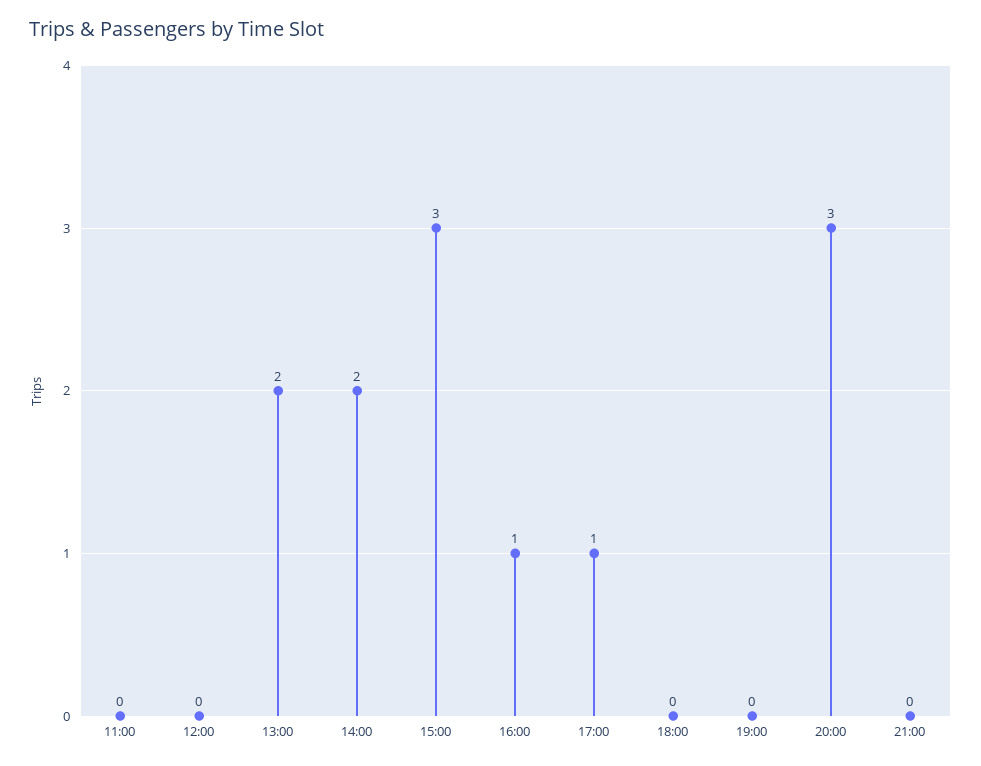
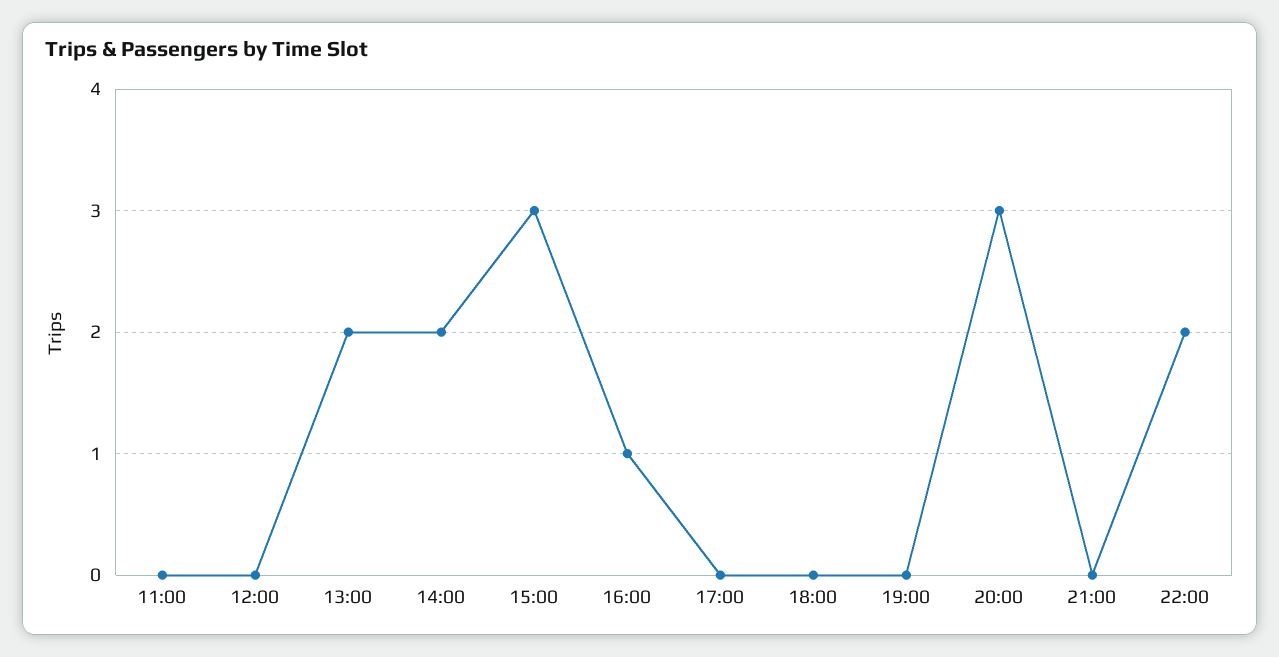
17:00: 1 -> 0
22:00: none -> 2

